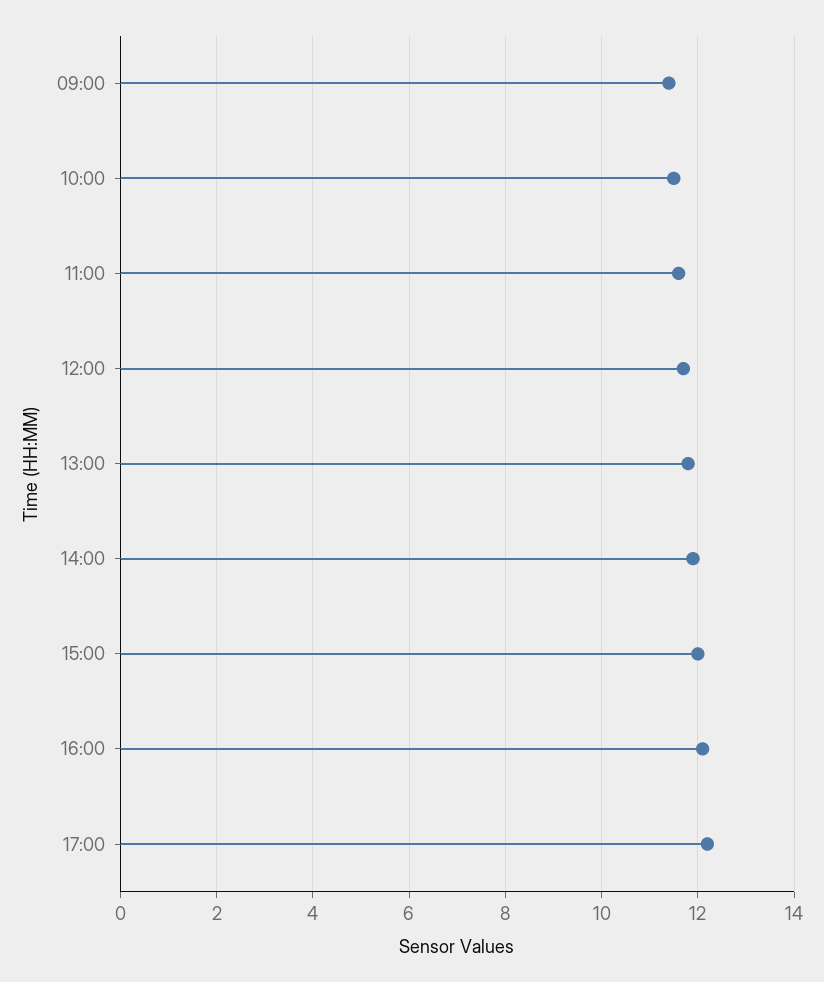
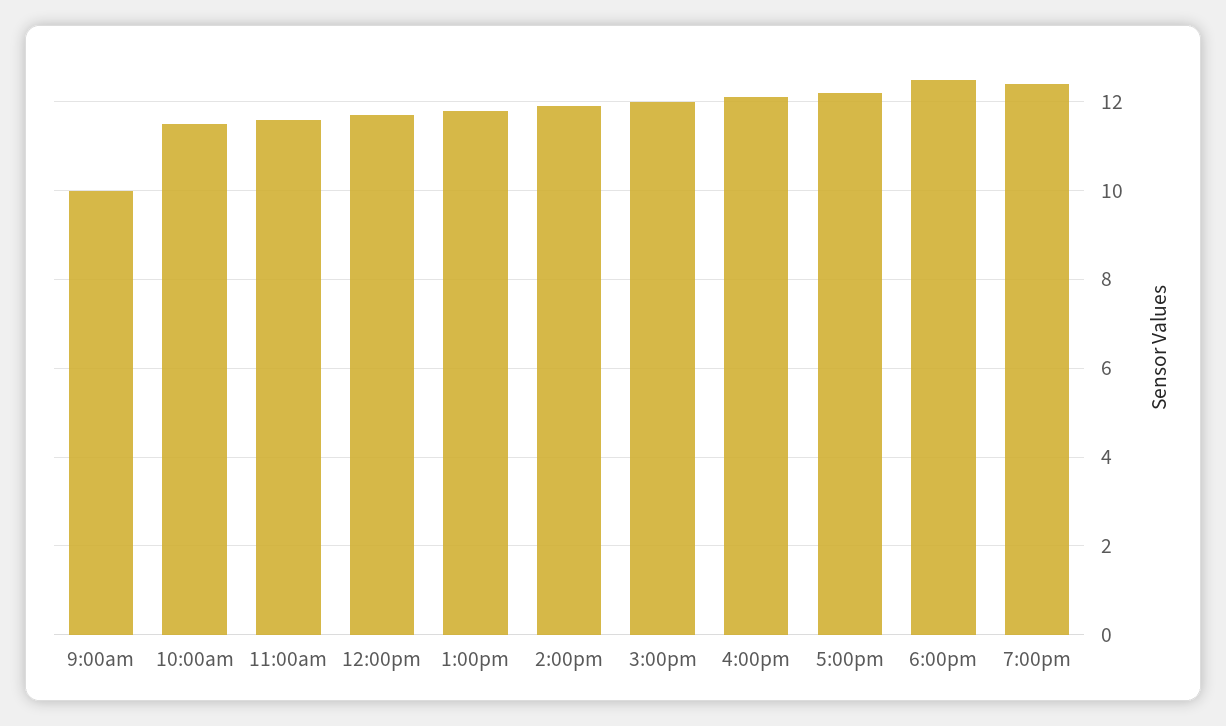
09:00: 11.5 -> 10
6:00pm: none -> 12.5
7:00pm: none -> 12.5

